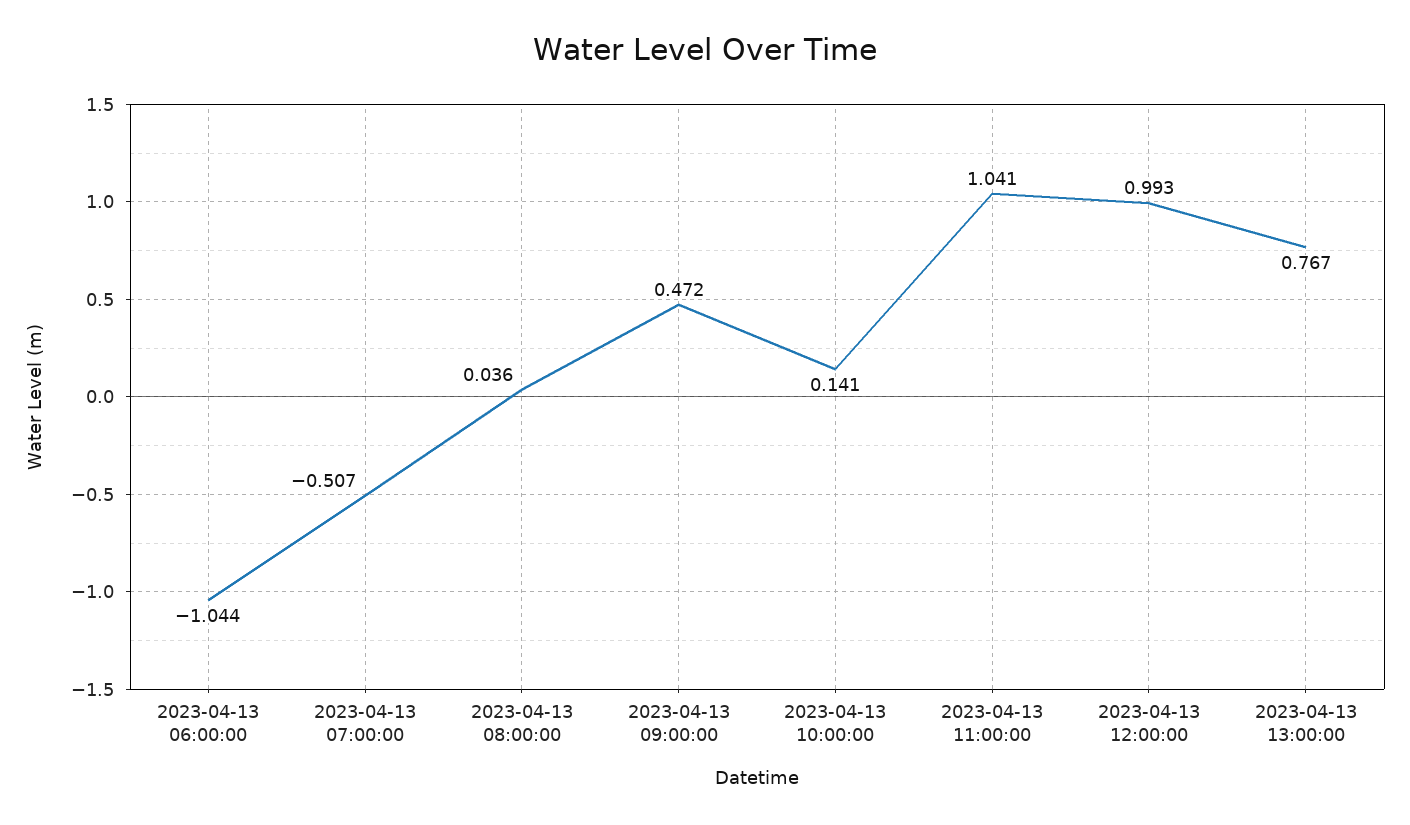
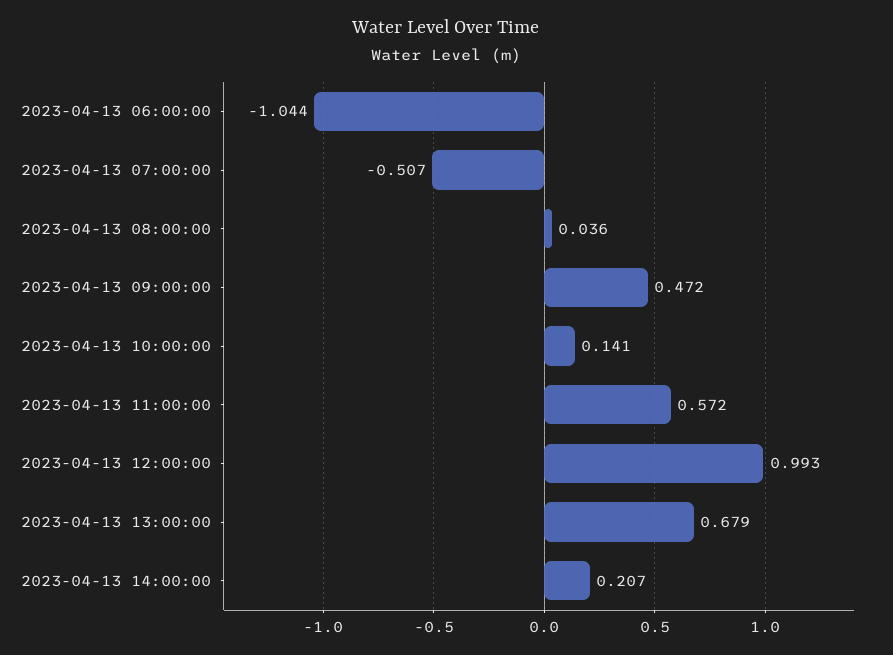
2023-04-13 11:00:00: 1.041 -> 0.572
2023-04-13 13:00:00: 0.767 -> 0.679
2023-04-13 14:00:00: none -> 0.207

